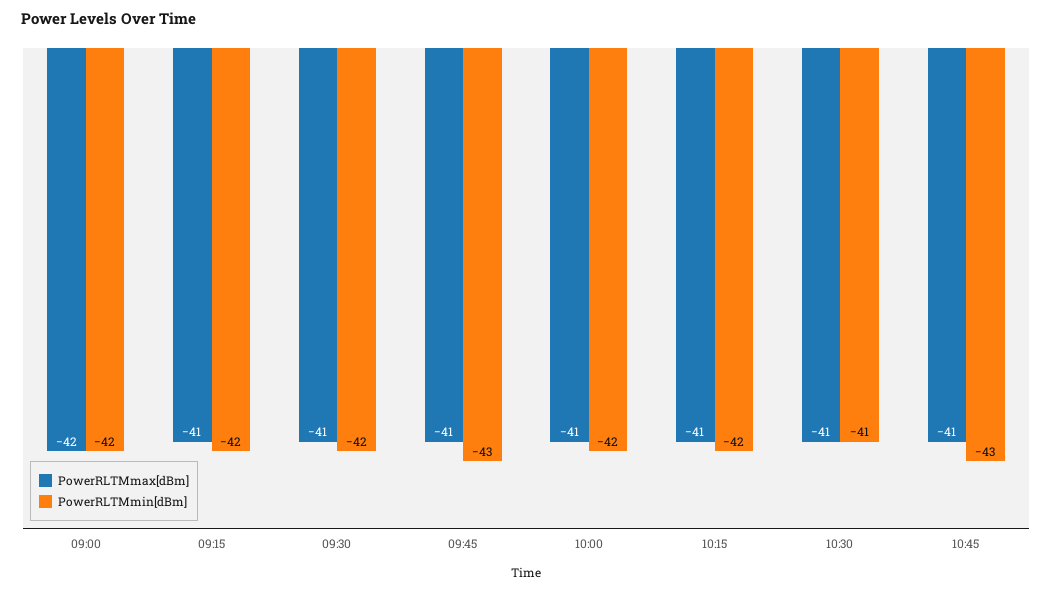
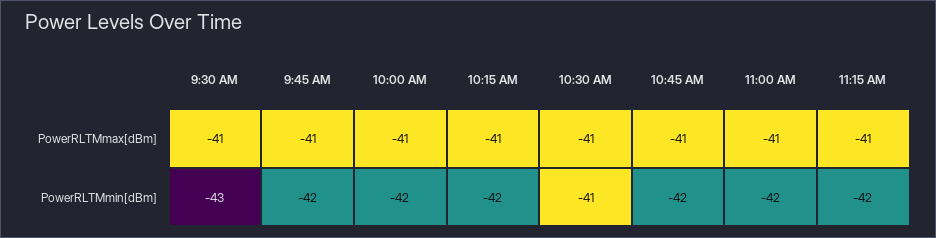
PowerRLTMmax[dBm], 09:00: -42 -> none
PowerRLTMmin[dBm], 09:00: -42 -> none
PowerRLTMmax[dBm], 09:15: -41 -> none
PowerRLTMmin[dBm], 09:15: -42 -> none
PowerRLTMmin[dBm], 09:30: -42 -> -43
PowerRLTMmin[dBm], 09:45: -43 -> -42
PowerRLTMmin[dBm], 10:45: -43 -> -42
PowerRLTMmax[dBm], 11:00 AM: none -> -41
PowerRLTMmax[dBm], 11:15 AM: none -> -41
PowerRLTMmin[dBm], 11:00 AM: none -> -42
PowerRLTMmin[dBm], 11:15 AM: none -> -42

